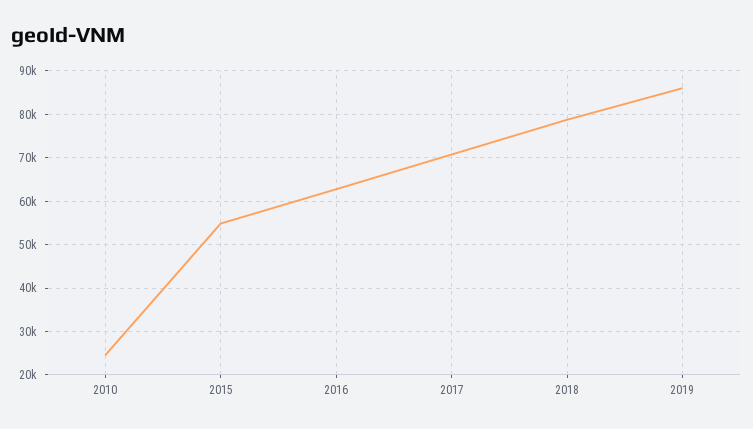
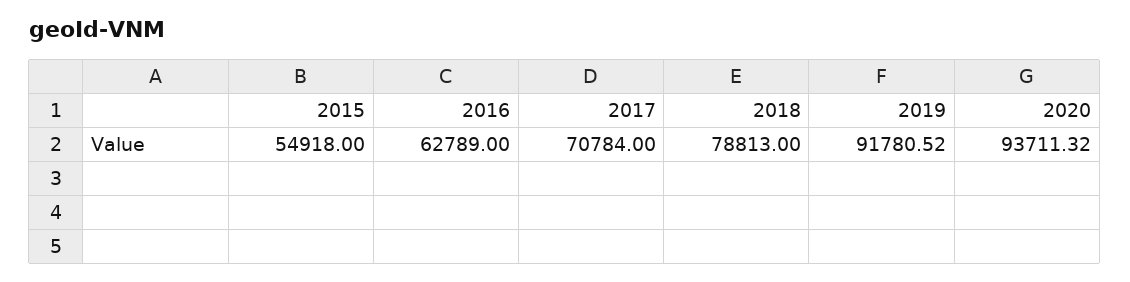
2010: 24000 -> none
2019: 86000 -> 91780.52
2020: none -> 93711.32

